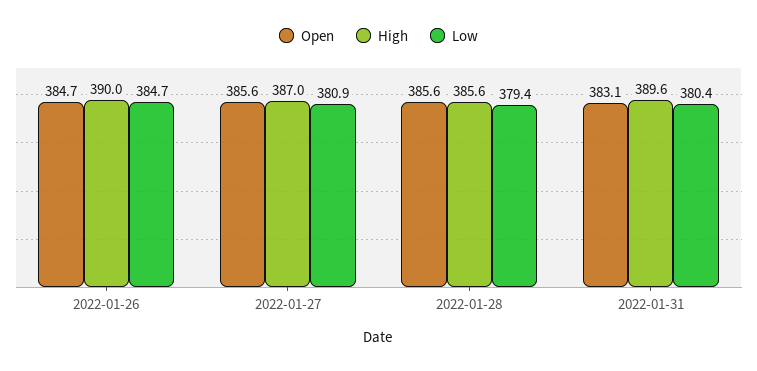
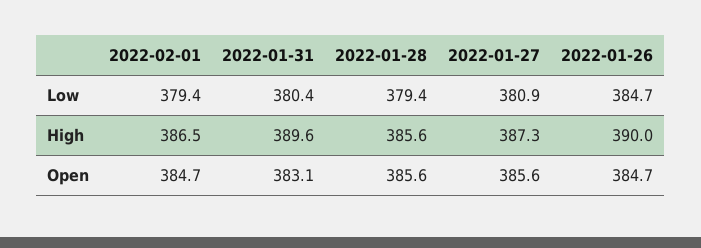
High, 2022-01-27: 387 -> 387.3
Low, 2022-02-01: none -> 379.4
High, 2022-02-01: none -> 386.5
Open, 2022-02-01: none -> 384.7

